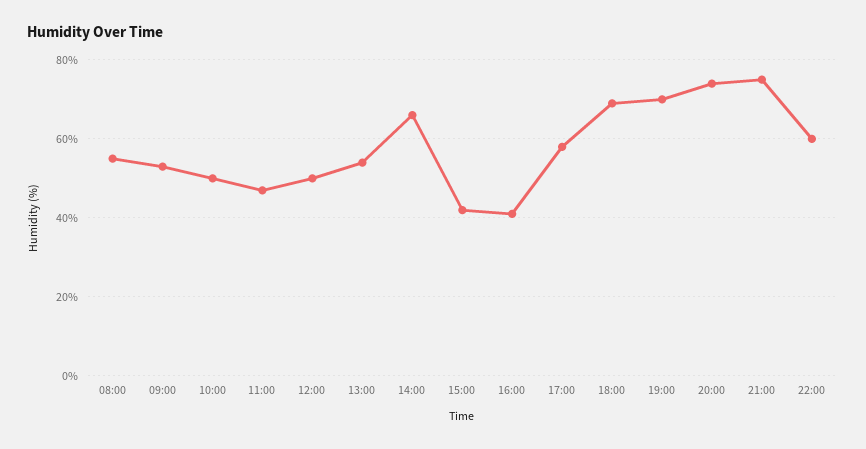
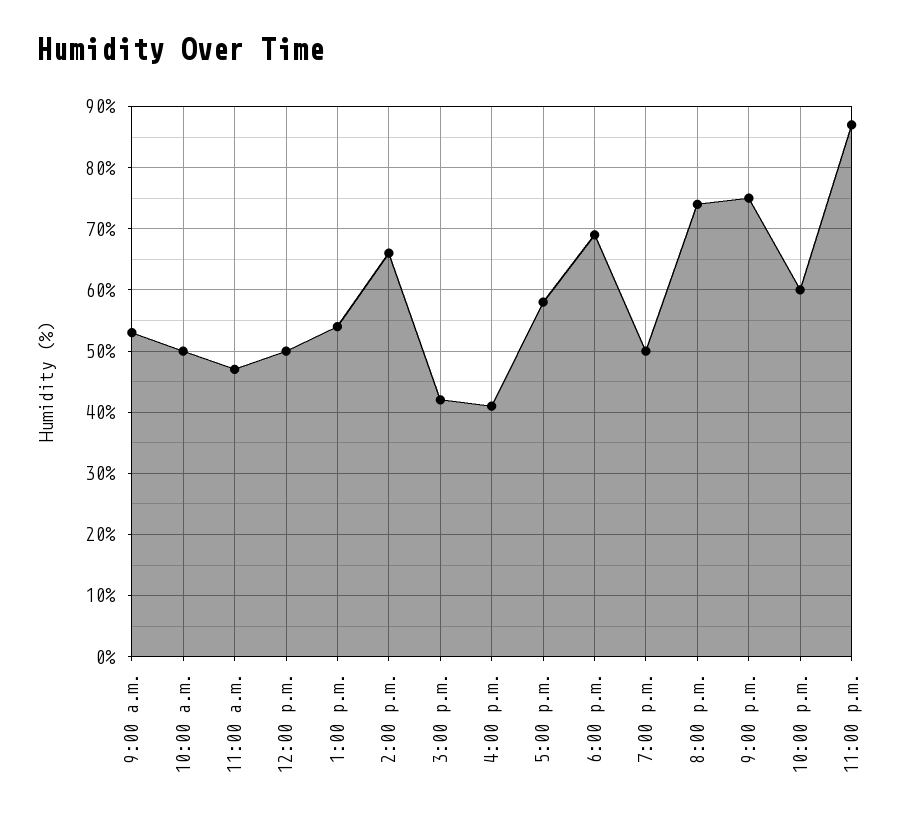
08:00: 55 -> none
19:00: 70 -> 50
11:00 p.m.: none -> 87

